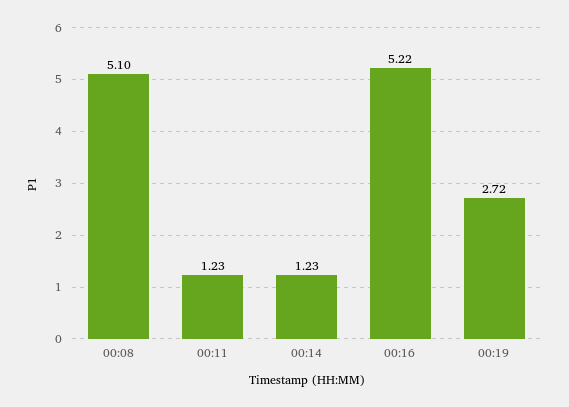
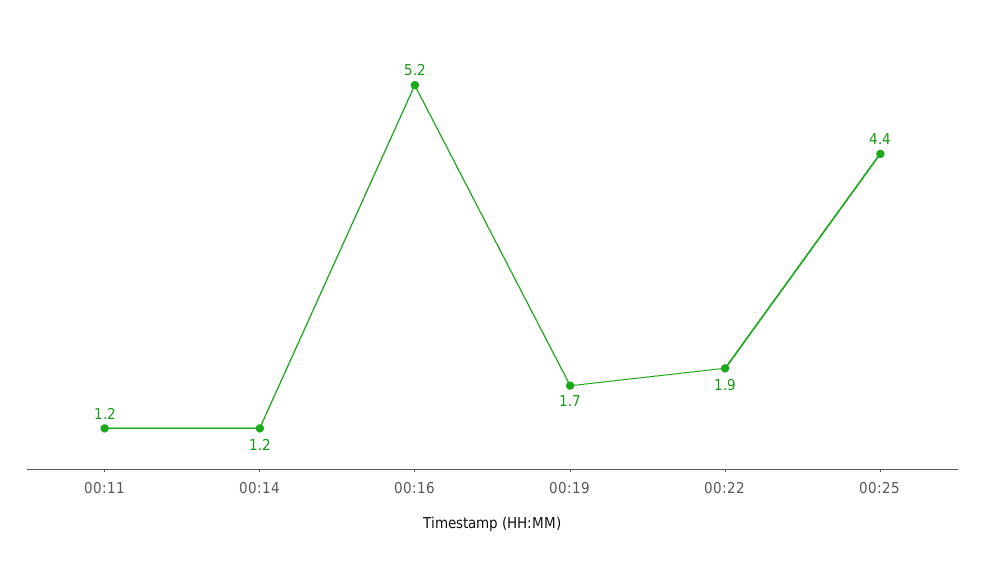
00:08: 5.1 -> none
00:19: 2.72 -> 1.7
00:22: none -> 1.9
00:25: none -> 4.4

